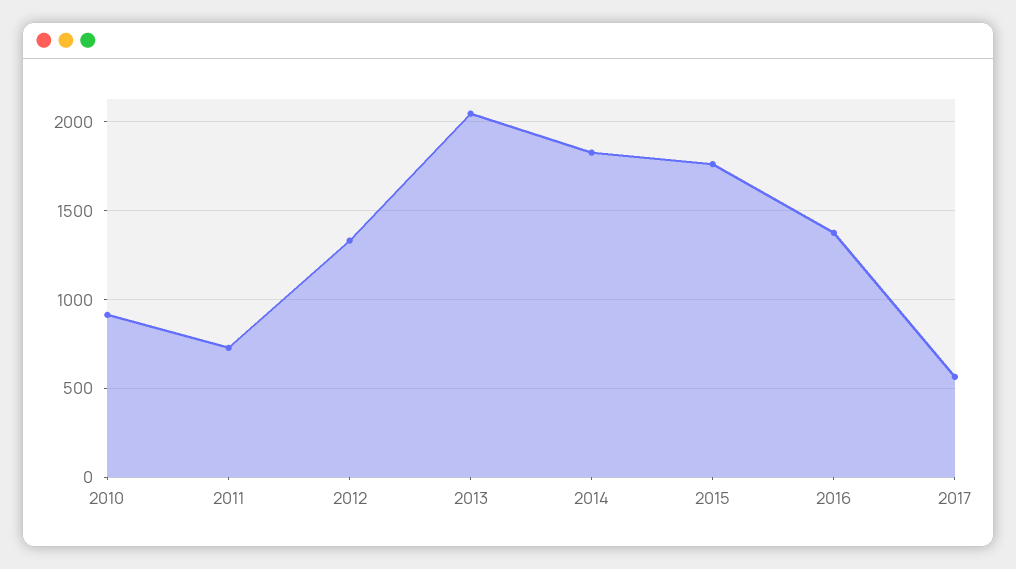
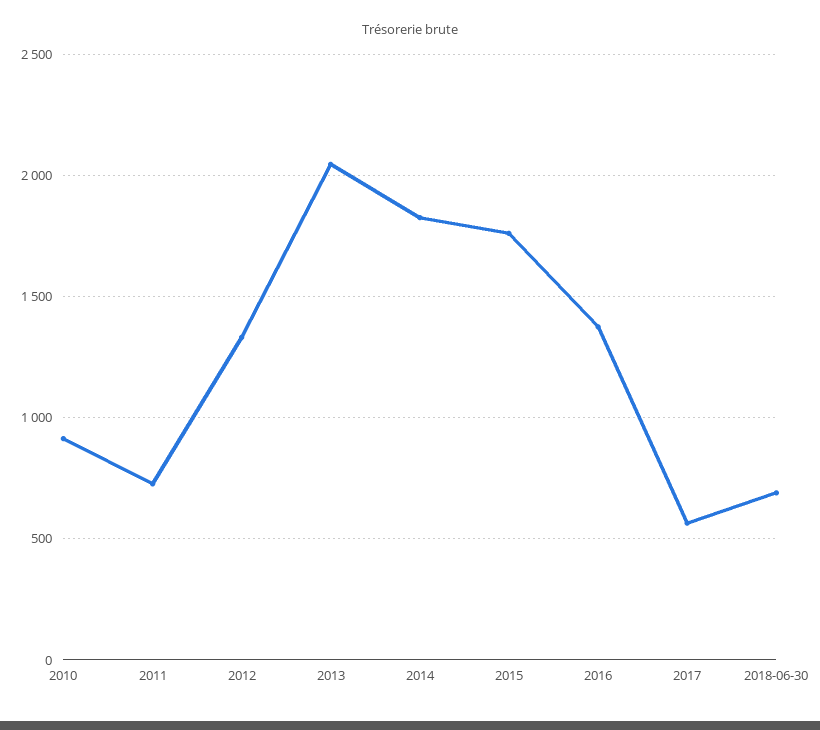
2018-06-30: none -> 700

